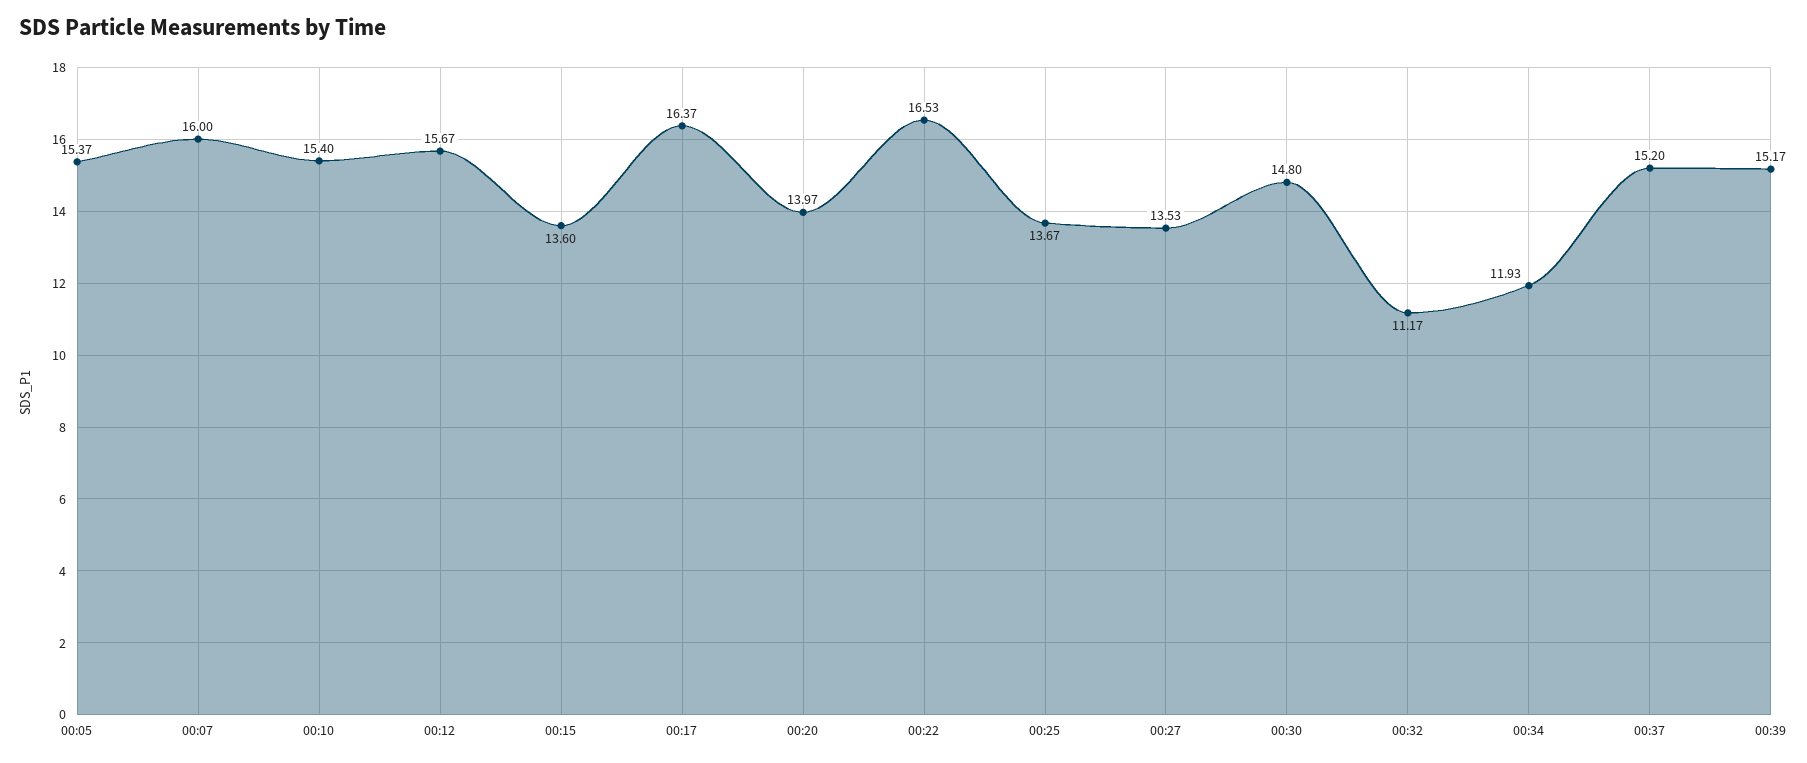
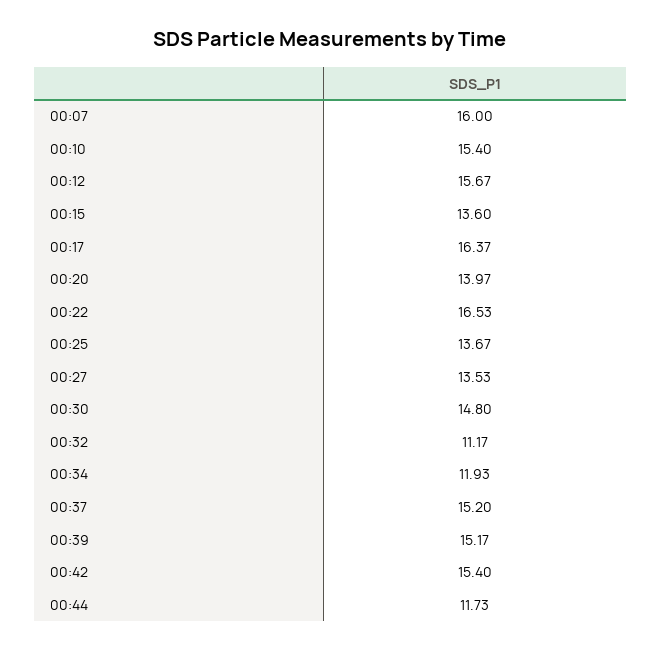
00:05: 15.37 -> none
00:42: none -> 15.4
00:44: none -> 11.73

